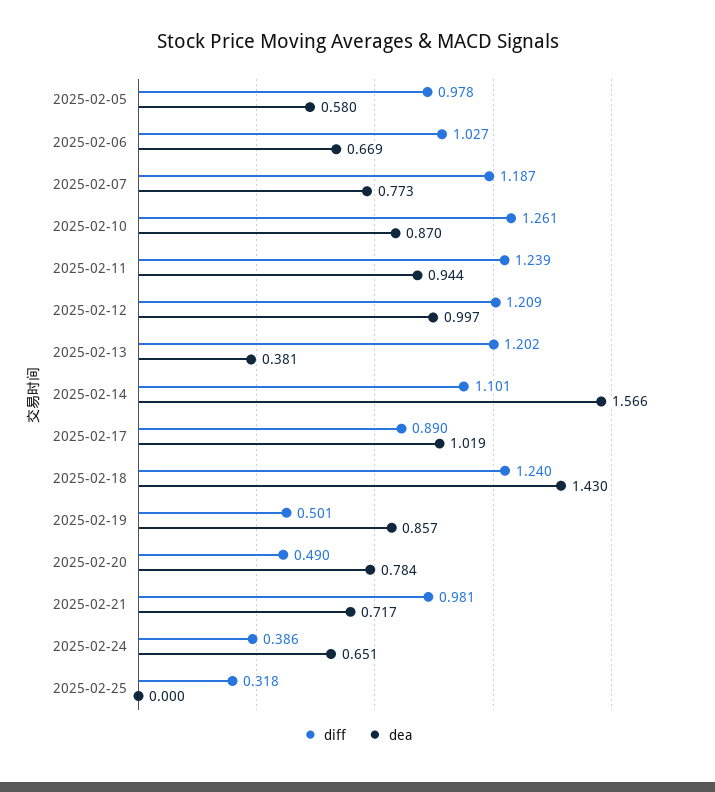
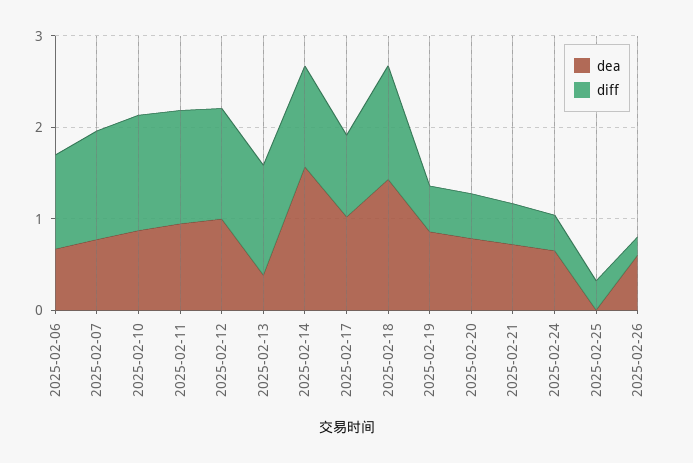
diff, 2025-02-05: 0.978 -> none
dea, 2025-02-05: 0.58 -> none
diff, 2025-02-21: 0.981 -> 0.4
dea, 2025-02-26: none -> 0.6
diff, 2025-02-26: none -> 0.2

